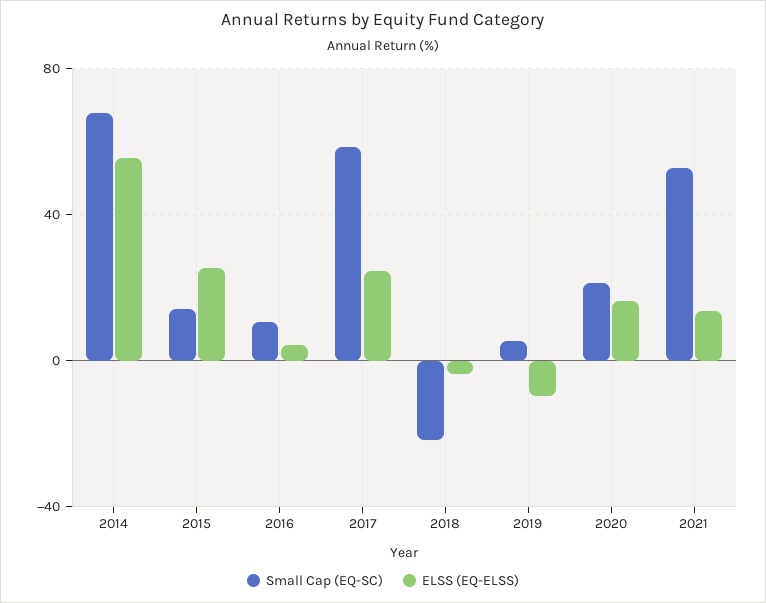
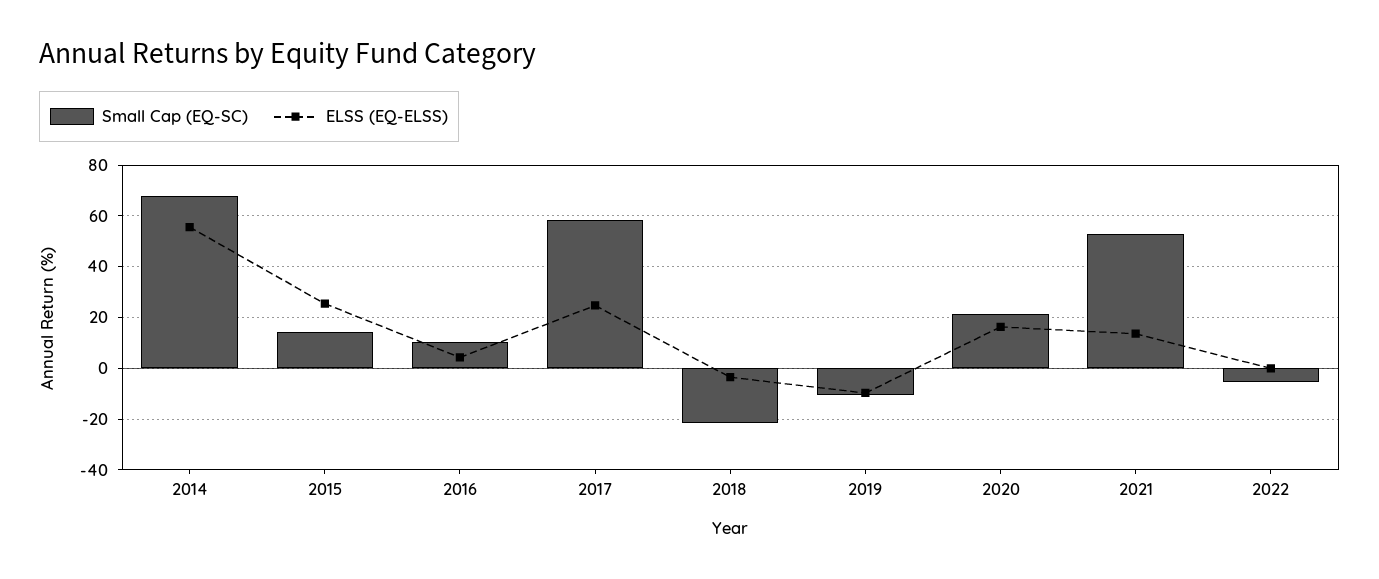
Small Cap (EQ-SC), 2019: 5 -> -10
Small Cap (EQ-SC), 2022: none -> -5
ELSS (EQ-ELSS), 2022: none -> 0

